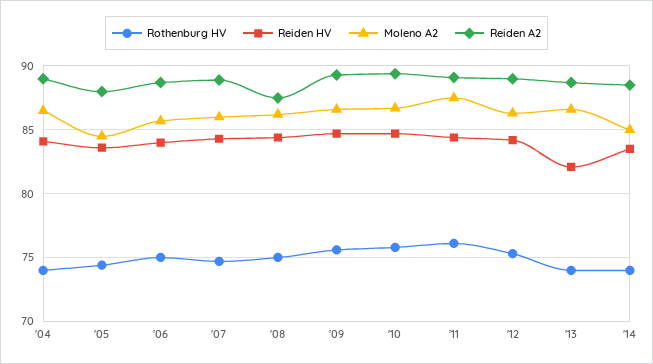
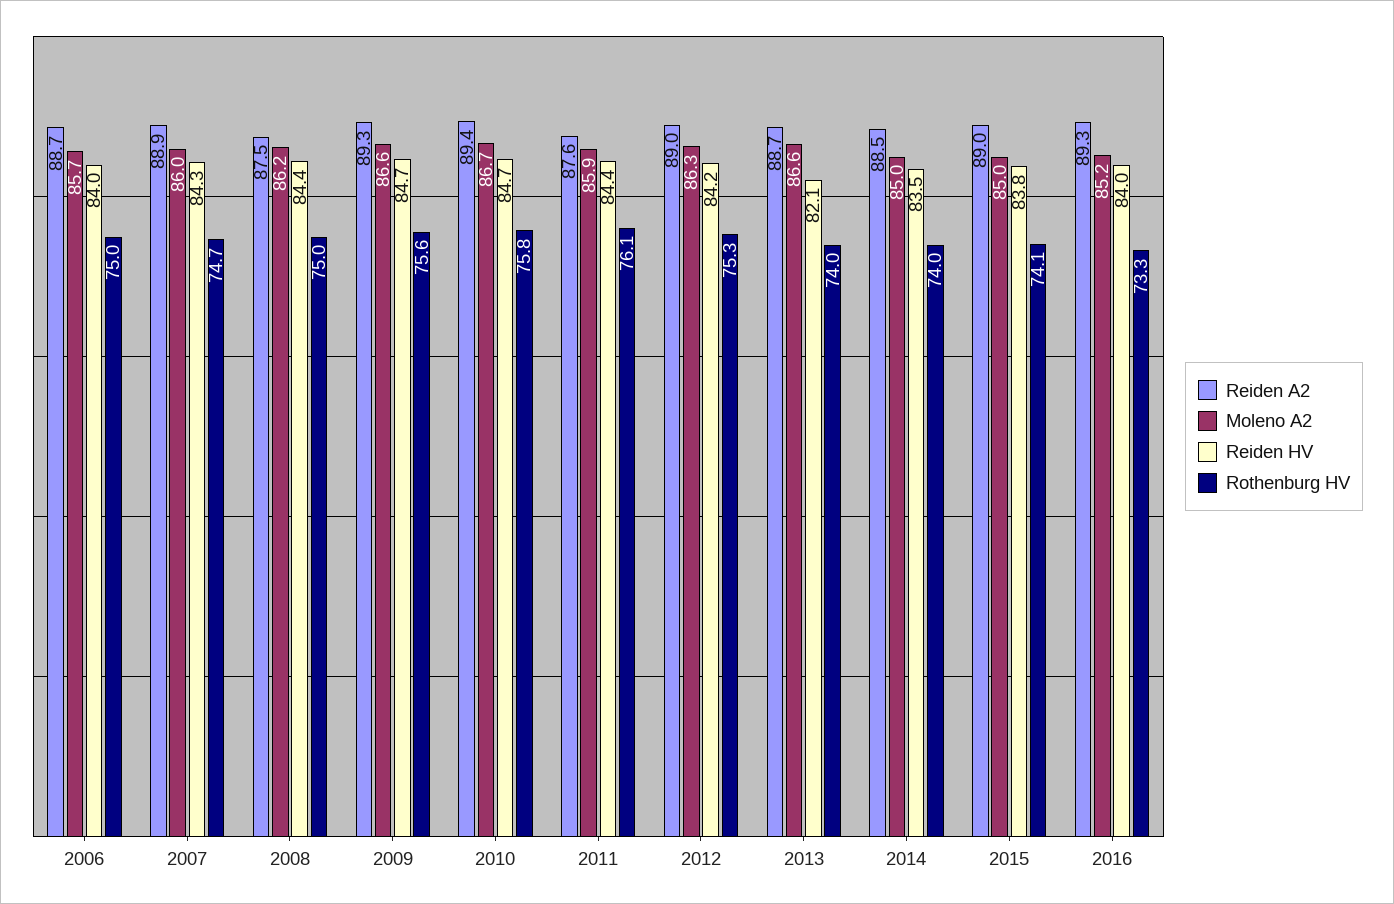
Rothenburg HV, '04: 74 -> none
Reiden HV, '04: 84 -> none
Moleno A2, '04: 86.5 -> none
Reiden A2, '04: 89 -> none
Rothenburg HV, '05: 74.5 -> none
Reiden HV, '05: 83.5 -> none
Moleno A2, '05: 84.5 -> none
Reiden A2, '05: 88 -> none
Moleno A2, '11: 87.5 -> 85.9
Reiden A2, '11: 89 -> 87.6
Reiden A2, 2015: none -> 89
Moleno A2, 2015: none -> 85
Reiden HV, 2015: none -> 83.8
Rothenburg HV, 2015: none -> 74.1
Reiden A2, 2016: none -> 89.3
Moleno A2, 2016: none -> 85.2
Reiden HV, 2016: none -> 84
Rothenburg HV, 2016: none -> 73.3

